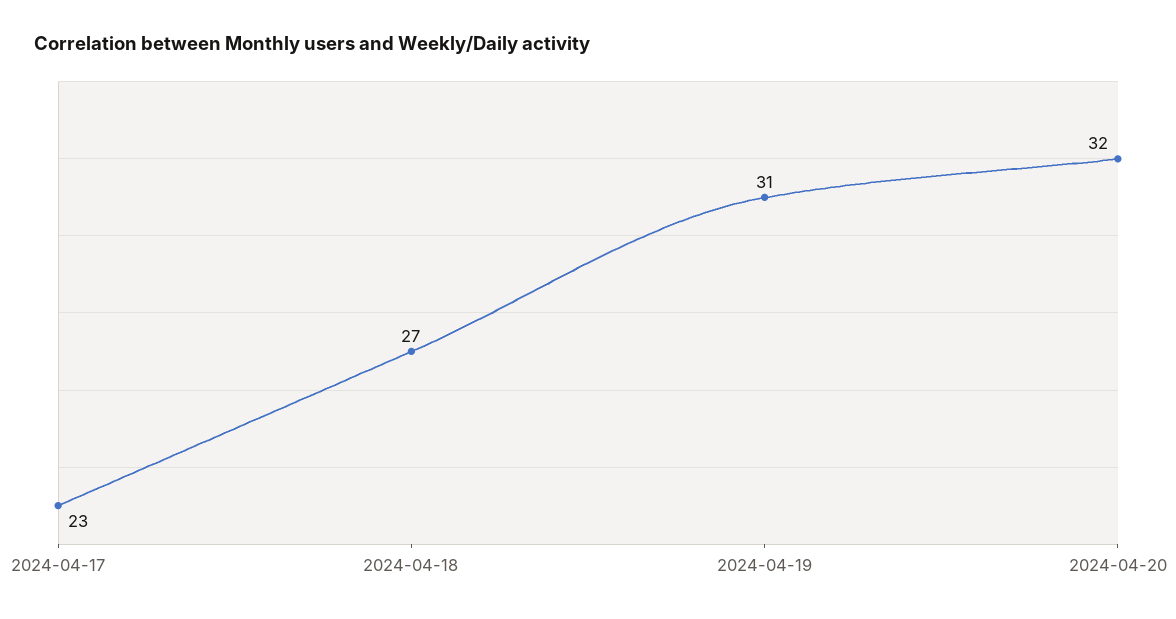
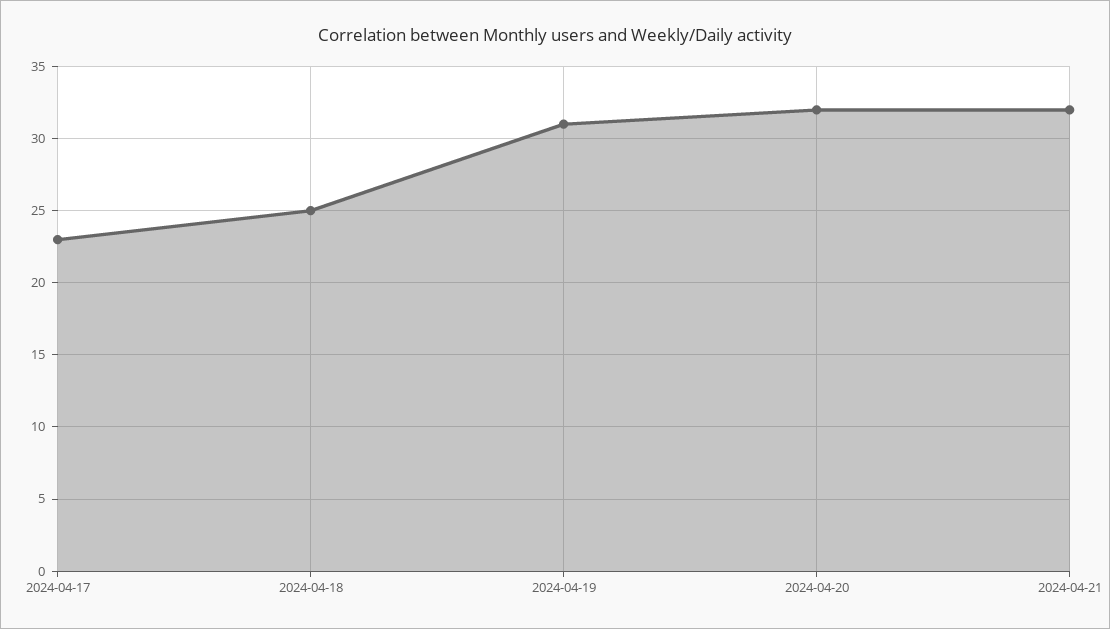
2024-04-18: 27 -> 25
2024-04-21: none -> 32

